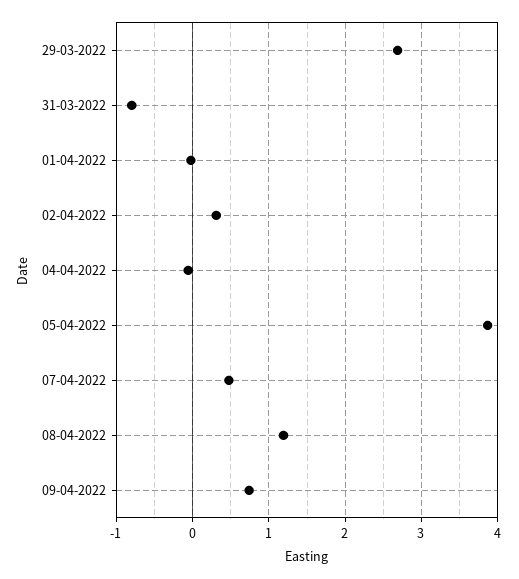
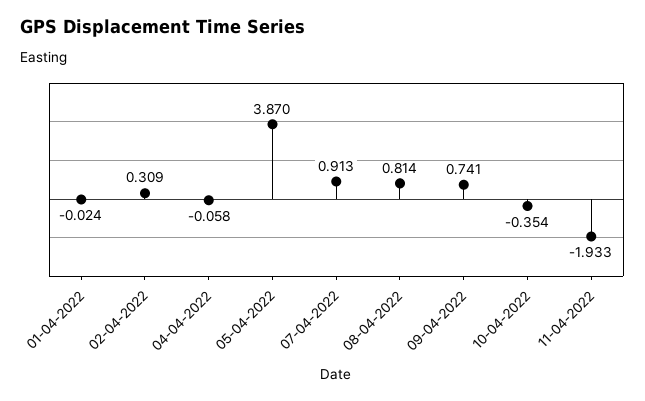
29-03-2022: 2.7 -> none
31-03-2022: -0.8 -> none
07-04-2022: 0.5 -> 0.913
08-04-2022: 1.2 -> 0.814
10-04-2022: none -> -0.354
11-04-2022: none -> -1.933

